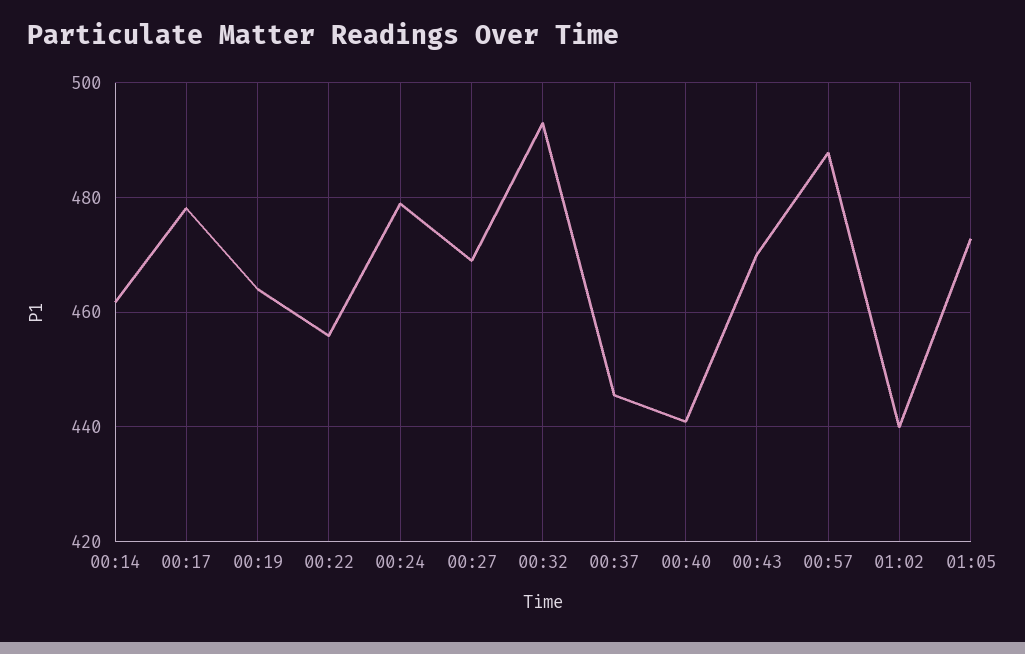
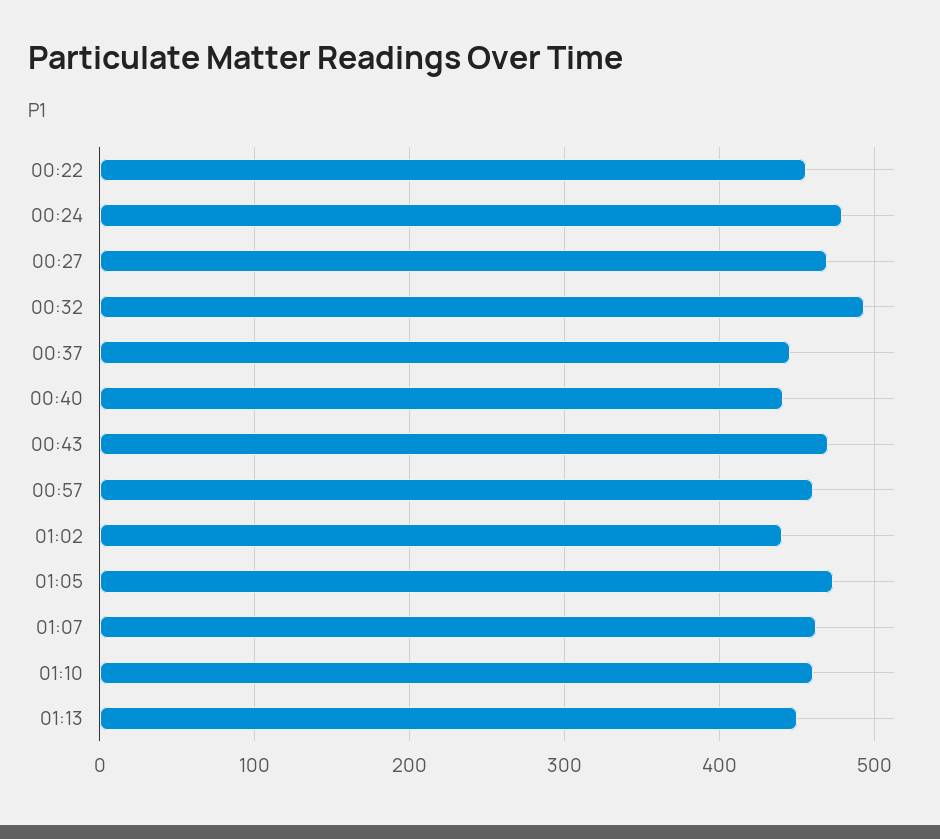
00:14: 462 -> none
00:17: 478 -> none
00:19: 464 -> none
00:57: 488 -> 460
01:07: none -> 460
01:10: none -> 460
01:13: none -> 450

